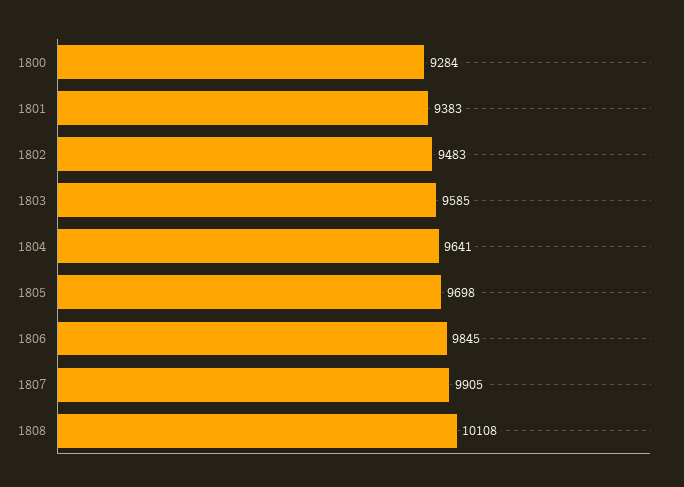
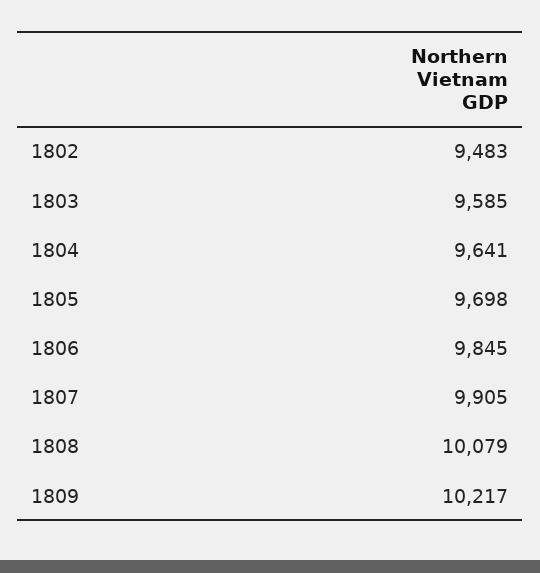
1800: 9284 -> none
1801: 9383 -> none
1808: 10108 -> 10079
1809: none -> 10217

